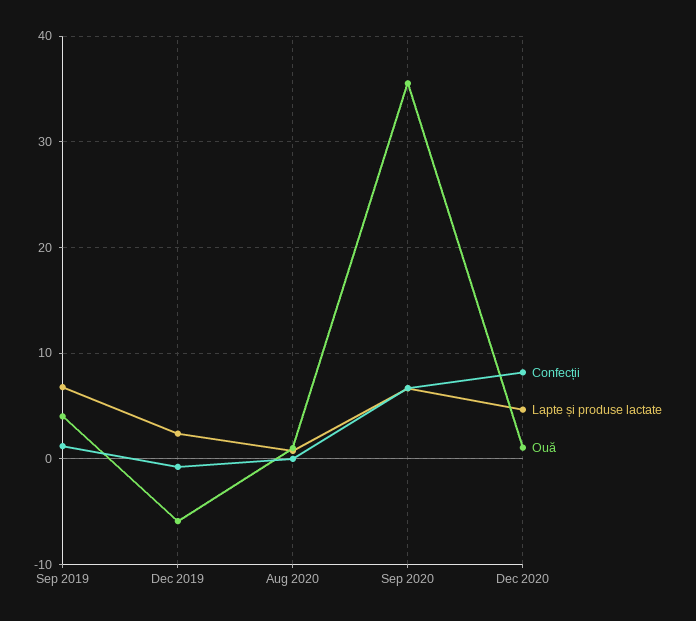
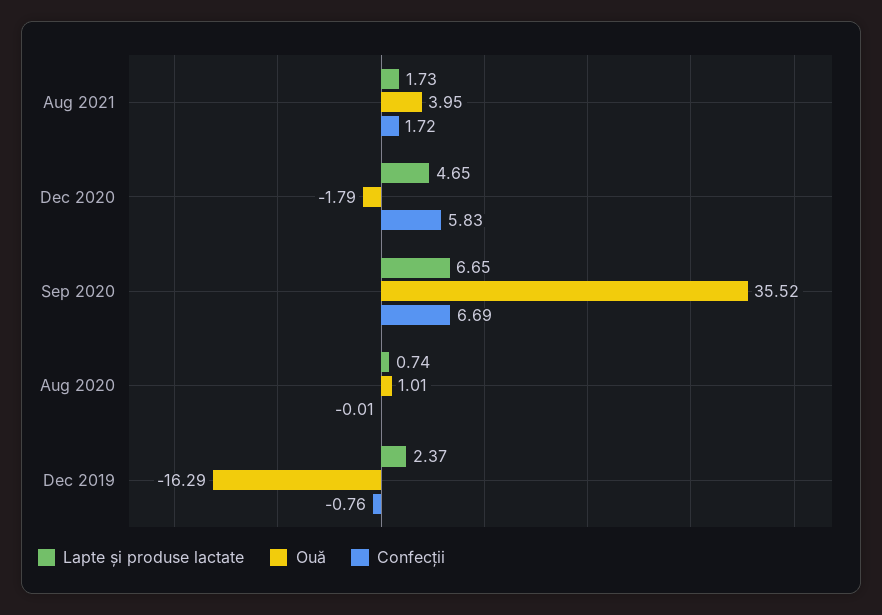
Confecții, Sep 2019: 1 -> none
Lapte și produse lactate, Sep 2019: 7 -> none
Ouă, Sep 2019: 4 -> none
Ouă, Dec 2019: -6 -> -16.29
Confecții, Dec 2020: 8 -> 5.83
Ouă, Dec 2020: 1 -> -1.79
Lapte și produse lactate, Aug 2021: none -> 1.73
Ouă, Aug 2021: none -> 3.95
Confecții, Aug 2021: none -> 1.72

